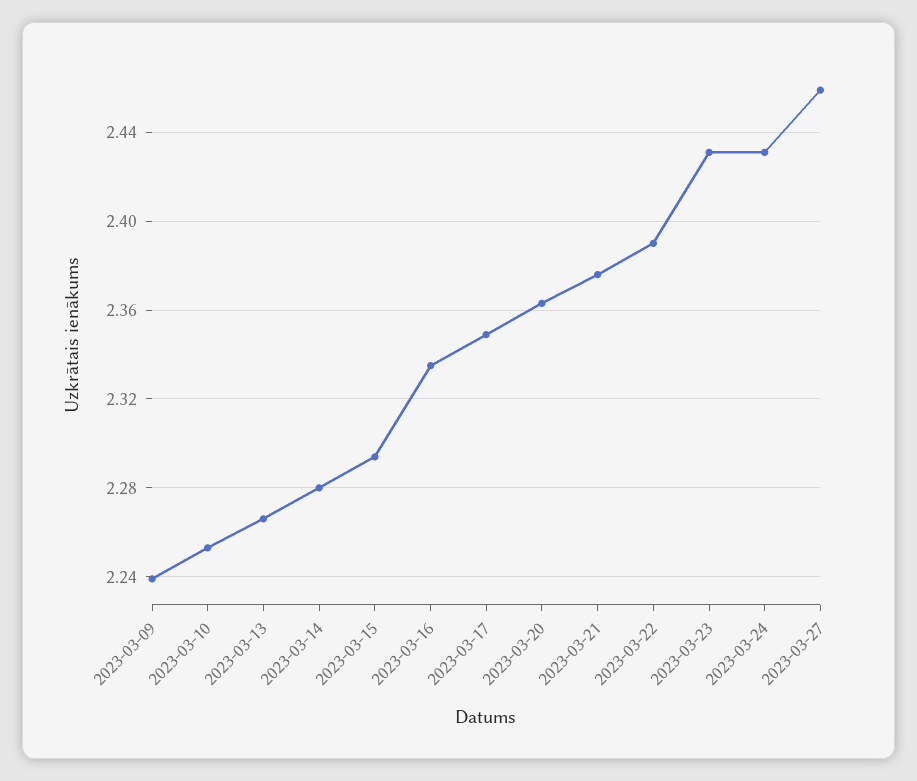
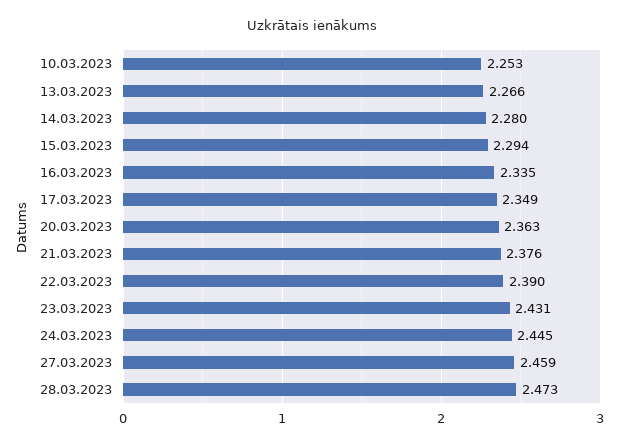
2023-03-09: 2.24 -> none
2023-03-24: 2.43 -> 2.445
28.03.2023: none -> 2.473

